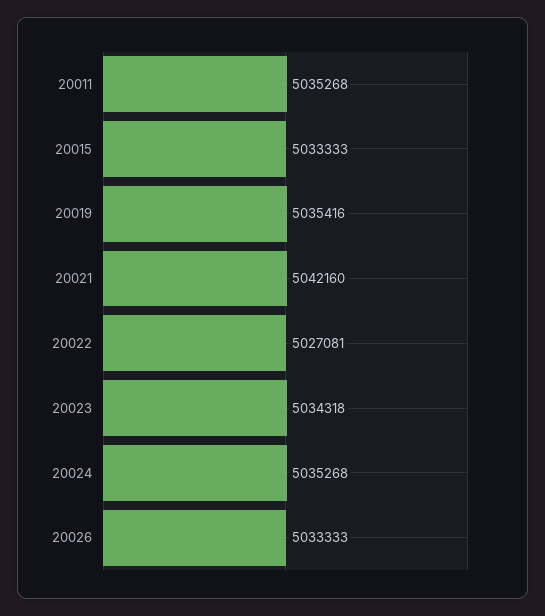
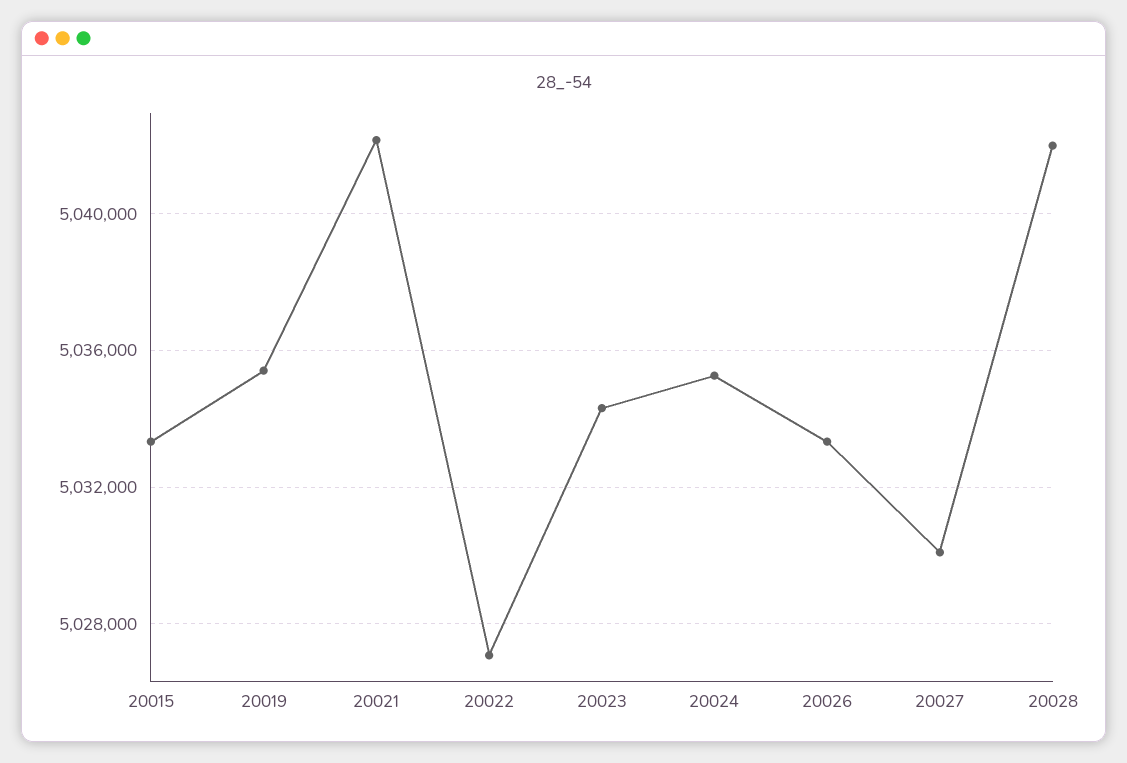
20011: 5035268 -> none
20027: none -> 5030000
20028: none -> 5042000

